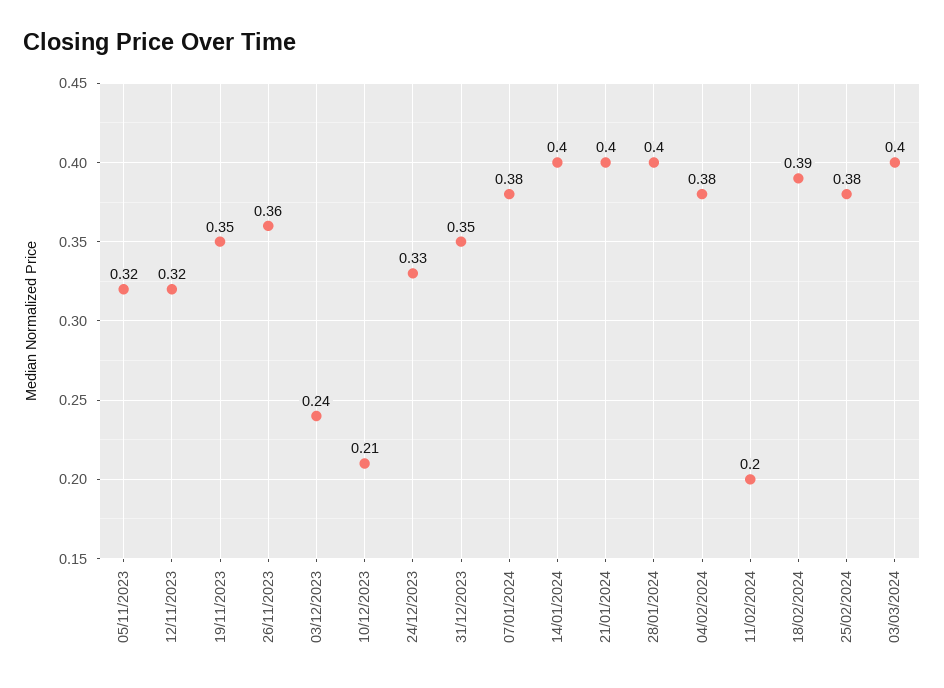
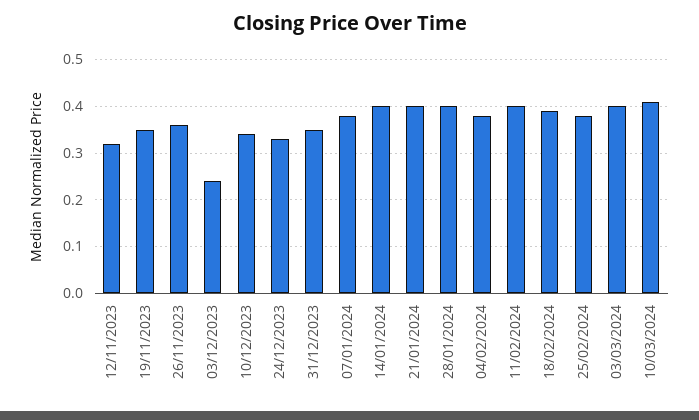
05/11/2023: 0.32 -> none
10/12/2023: 0.21 -> 0.35
11/02/2024: 0.2 -> 0.4
10/03/2024: none -> 0.4

